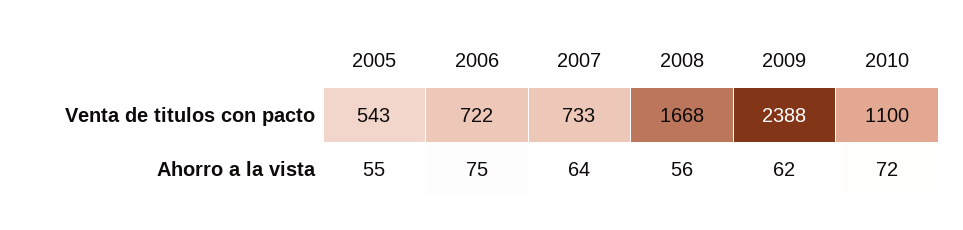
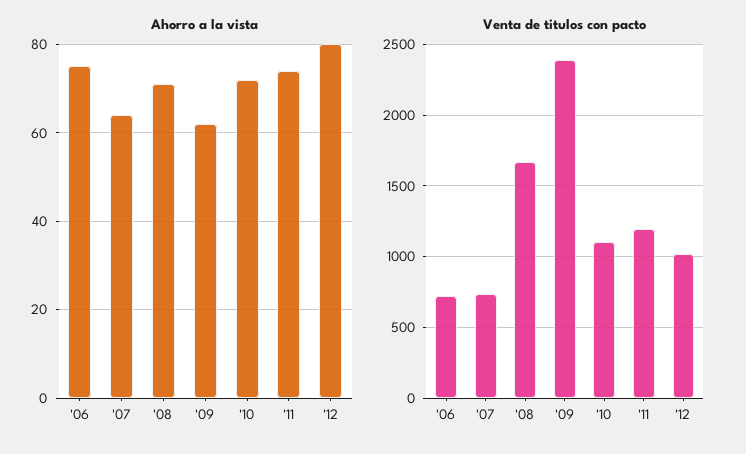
Venta de titulos con pacto, 2005: 543 -> none
Ahorro a la vista, 2005: 55 -> none
Ahorro a la vista, 2008: 56 -> 70
Ahorro a la vista, '11: none -> 75
Ahorro a la vista, '12: none -> 80
Venta de titulos con pacto, '11: none -> 1200
Venta de titulos con pacto, '12: none -> 1000

